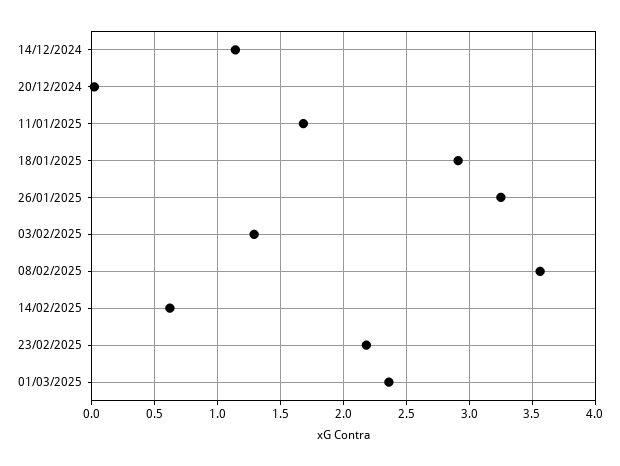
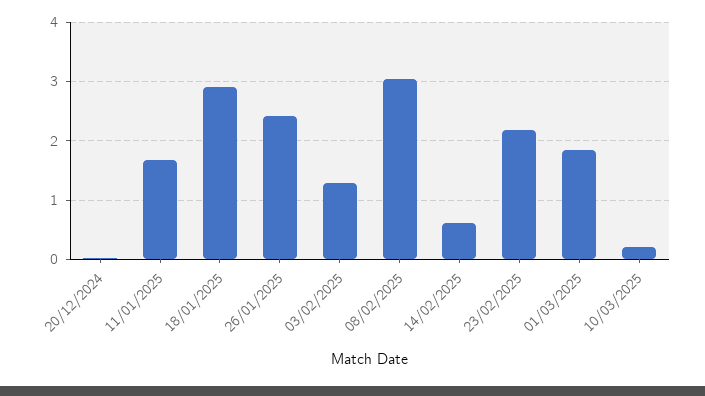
14/12/2024: 1.15 -> none
26/01/2025: 3.25 -> 2.4
08/02/2025: 3.55 -> 3
01/03/2025: 2.35 -> 1.8
10/03/2025: none -> 0.2

